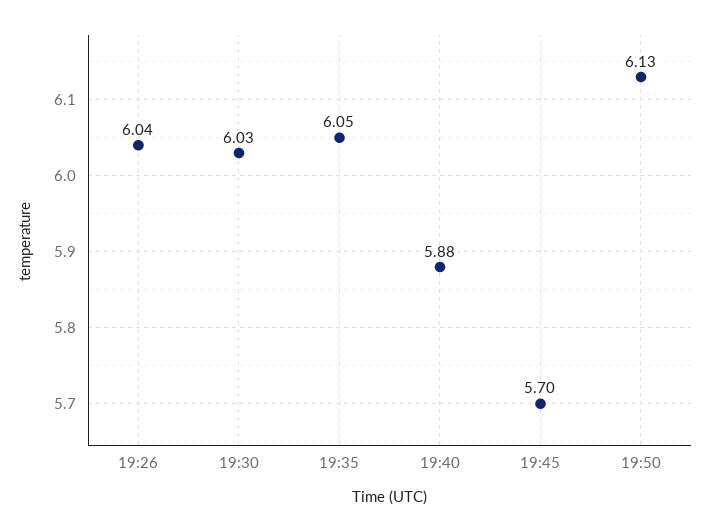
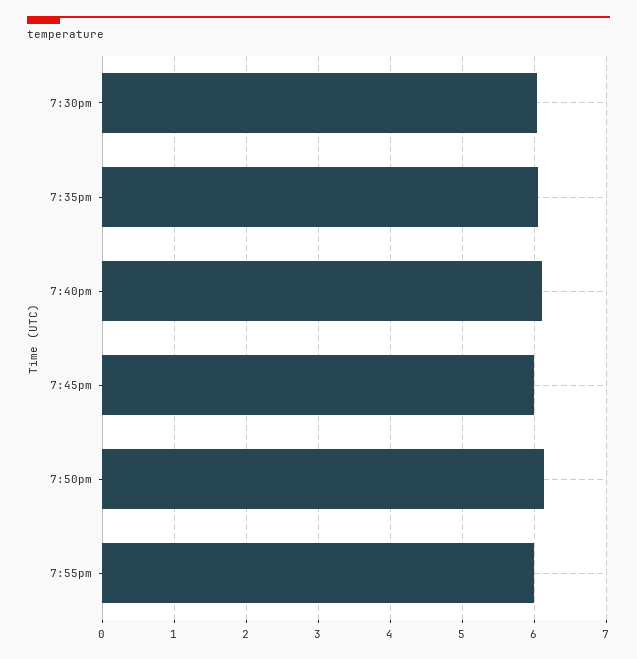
19:26: 6.04 -> none
19:40: 5.88 -> 6.1
19:45: 5.7 -> 6
7:55pm: none -> 6

